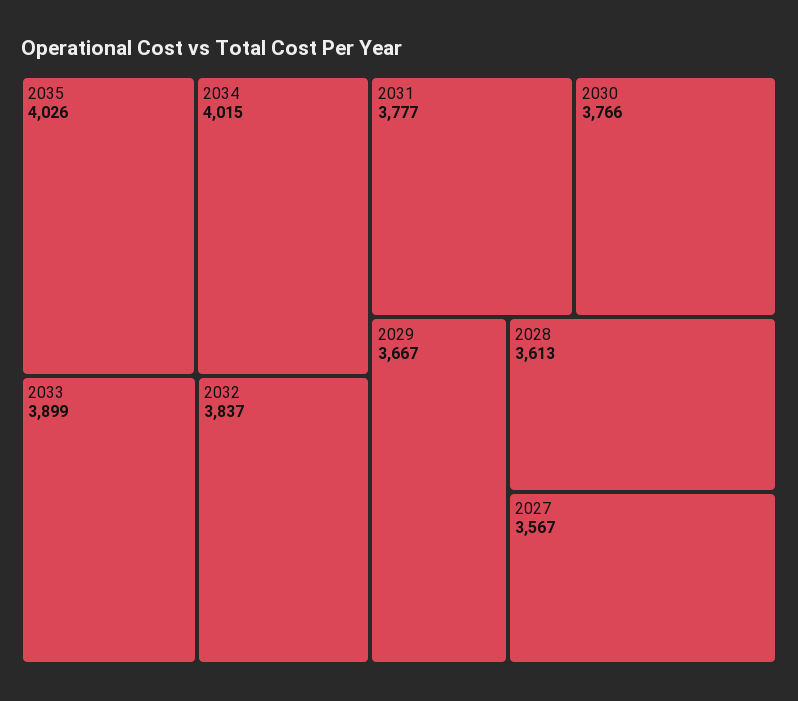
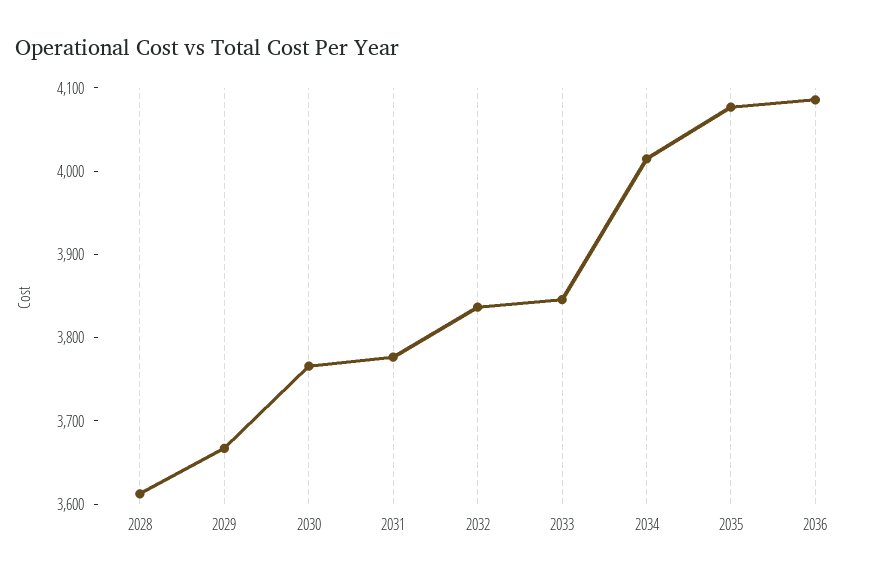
2035: 4026 -> 4080
2033: 3899 -> 3840
2027: 3567 -> none
2036: none -> 4080

